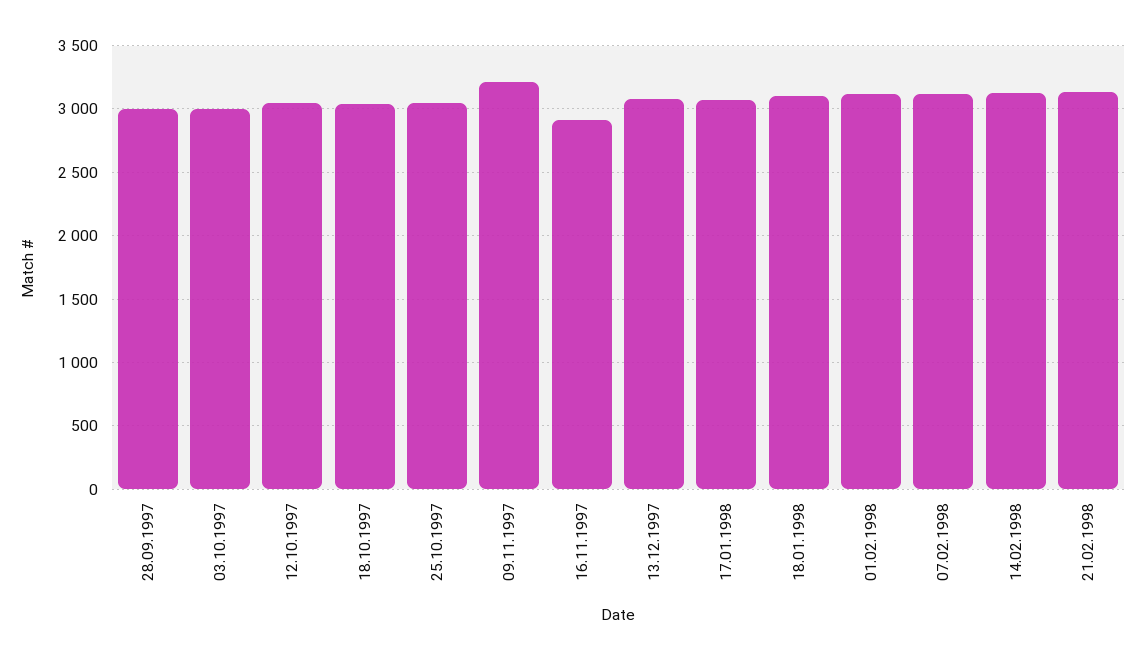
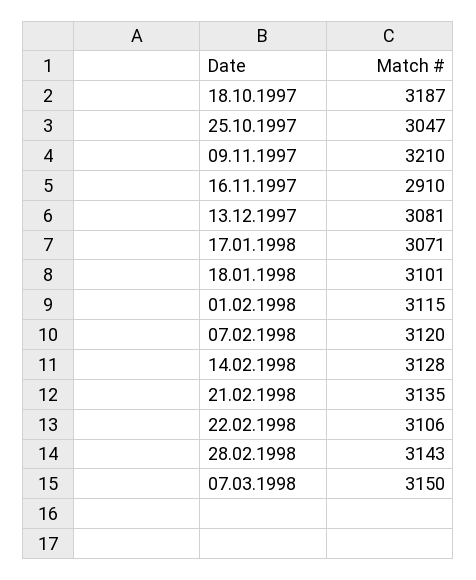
28.09.1997: 3000 -> none
03.10.1997: 3000 -> none
12.10.1997: 3050 -> none
18.10.1997: 3050 -> 3187
22.02.1998: none -> 3106
28.02.1998: none -> 3143
07.03.1998: none -> 3150

